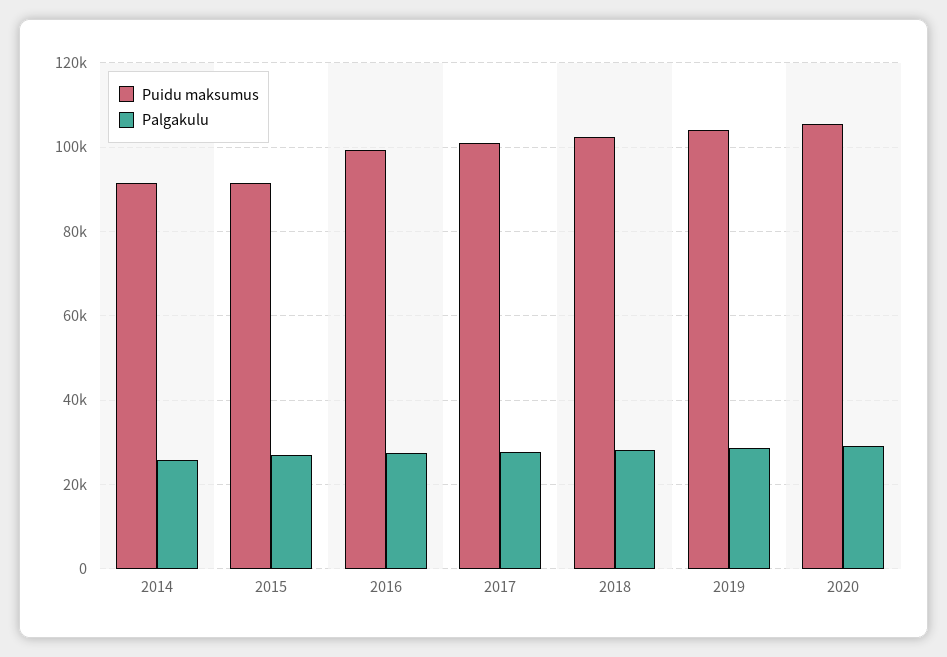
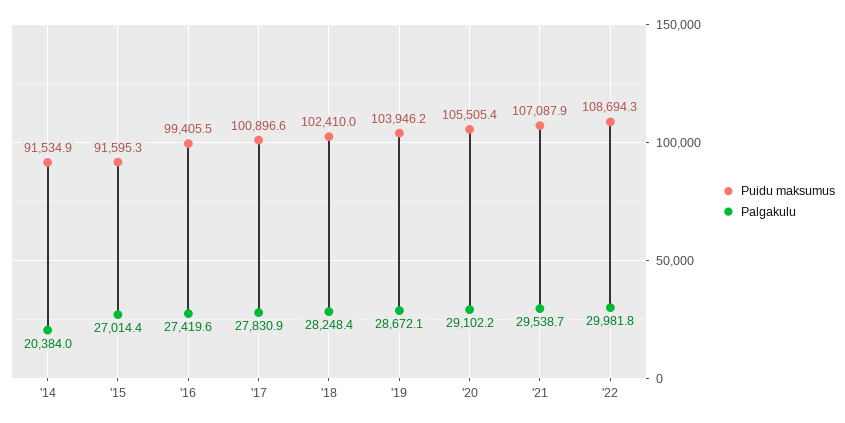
Palgakulu, 2014: 26000 -> 20384
Puidu maksumus, '21: none -> 107087.9
Palgakulu, '21: none -> 29538.7
Puidu maksumus, '22: none -> 108694.3
Palgakulu, '22: none -> 29981.8

